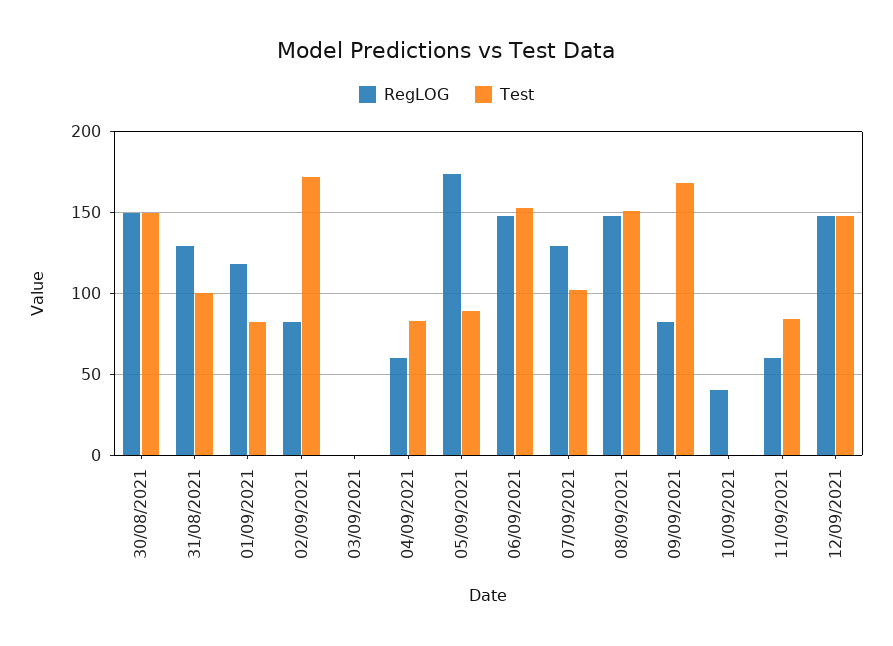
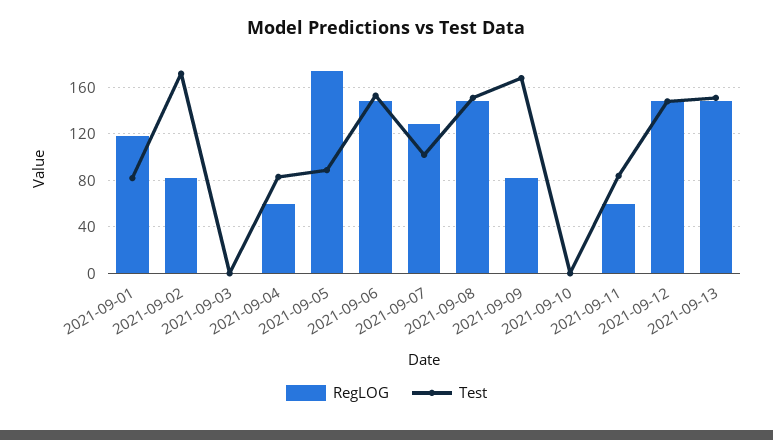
RegLOG, 30/08/2021: 150 -> none
Test, 30/08/2021: 150 -> none
RegLOG, 31/08/2021: 130 -> none
Test, 31/08/2021: 100 -> none
RegLOG, 10/09/2021: 40 -> 0
RegLOG, 2021-09-13: none -> 150
Test, 2021-09-13: none -> 150

